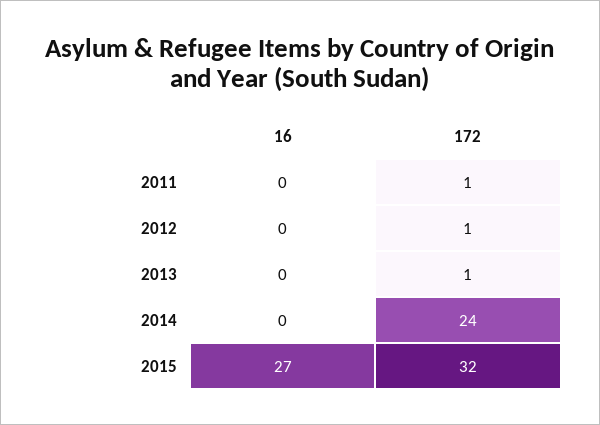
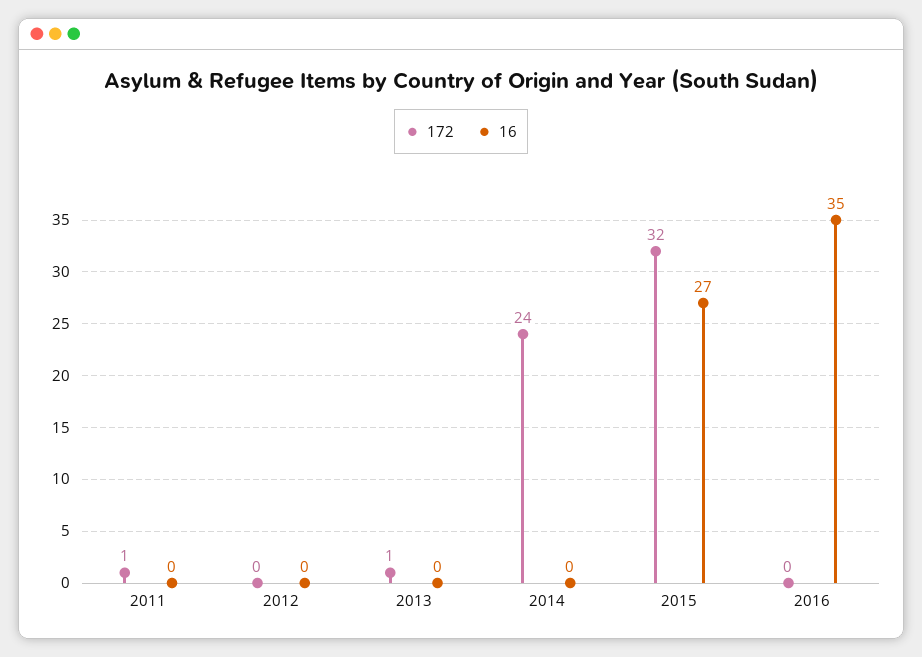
172, 2012: 1 -> 0
172, 2016: none -> 0
16, 2016: none -> 35

